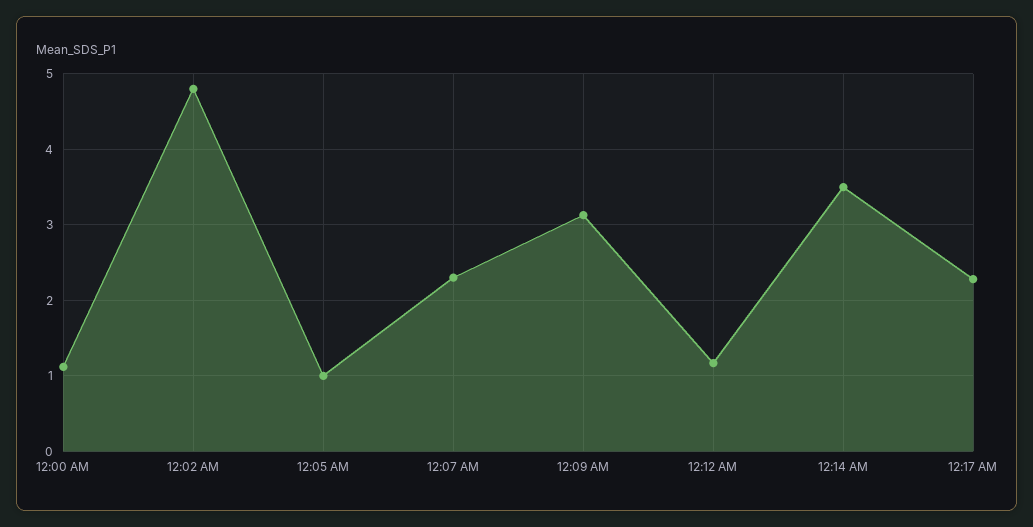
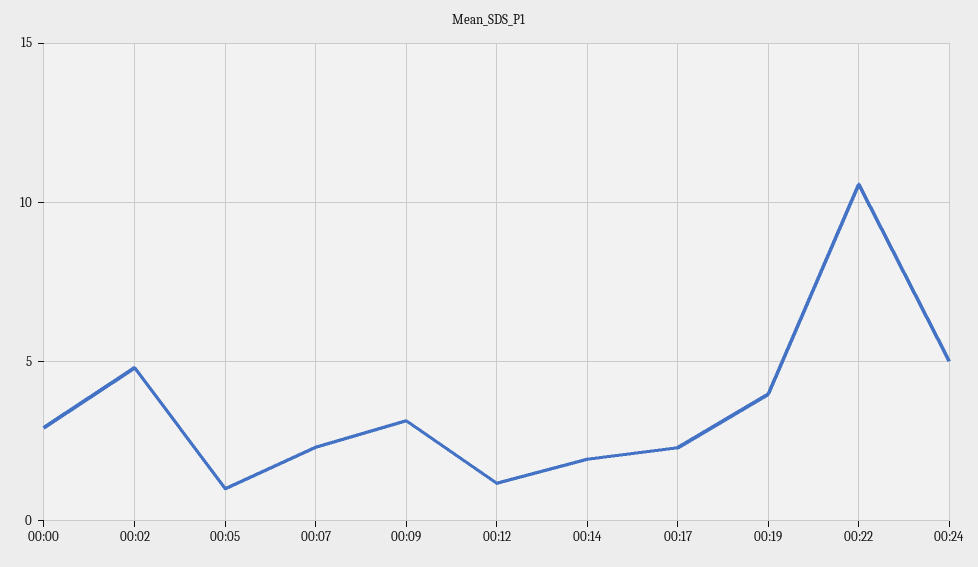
12:00 AM: 1.1 -> 3
12:14 AM: 3.5 -> 2
00:19: none -> 4
00:22: none -> 10.5
00:24: none -> 5

